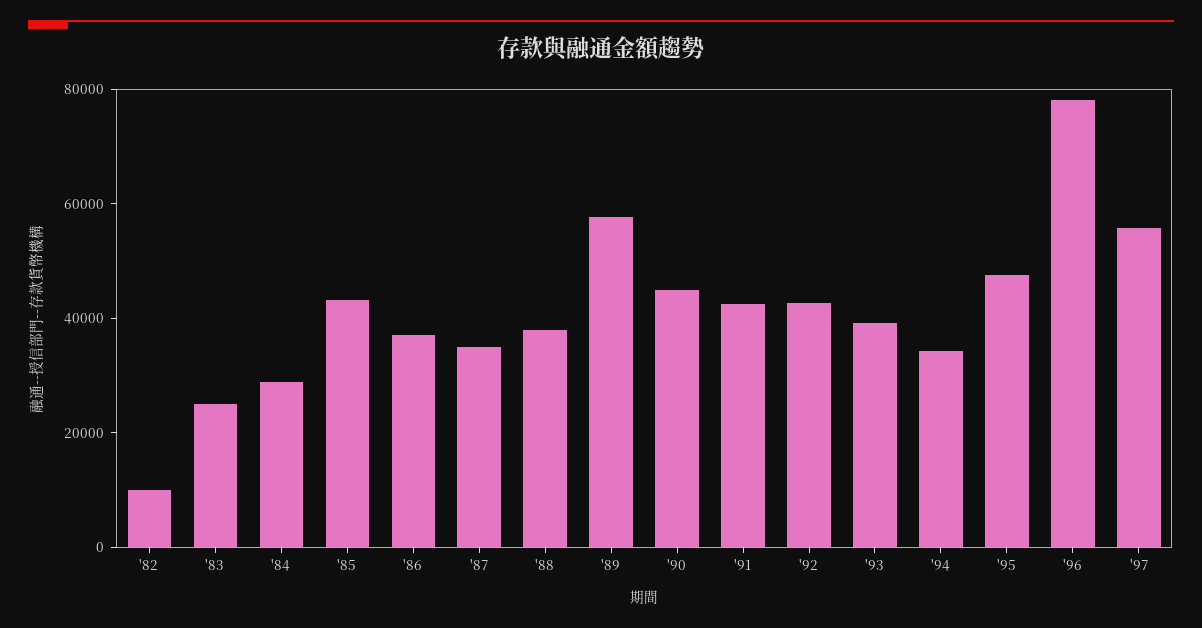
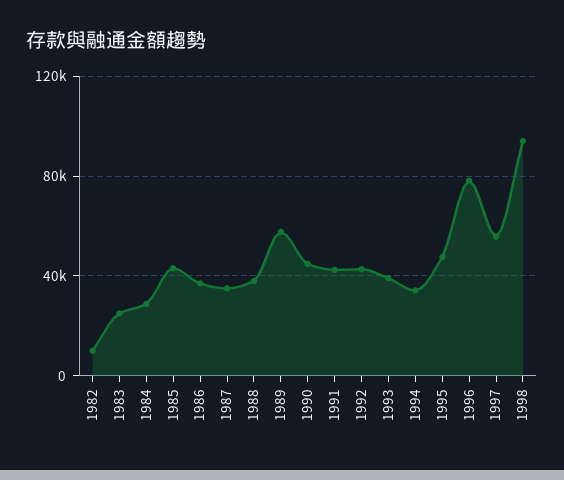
1998: none -> 95000

